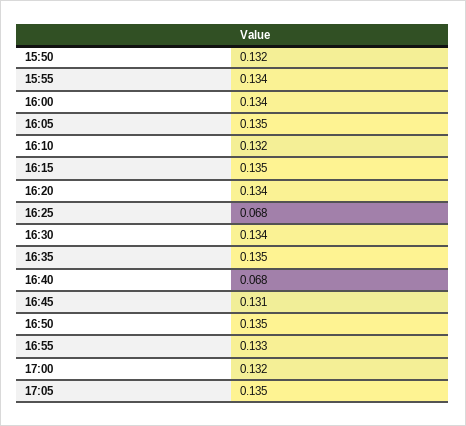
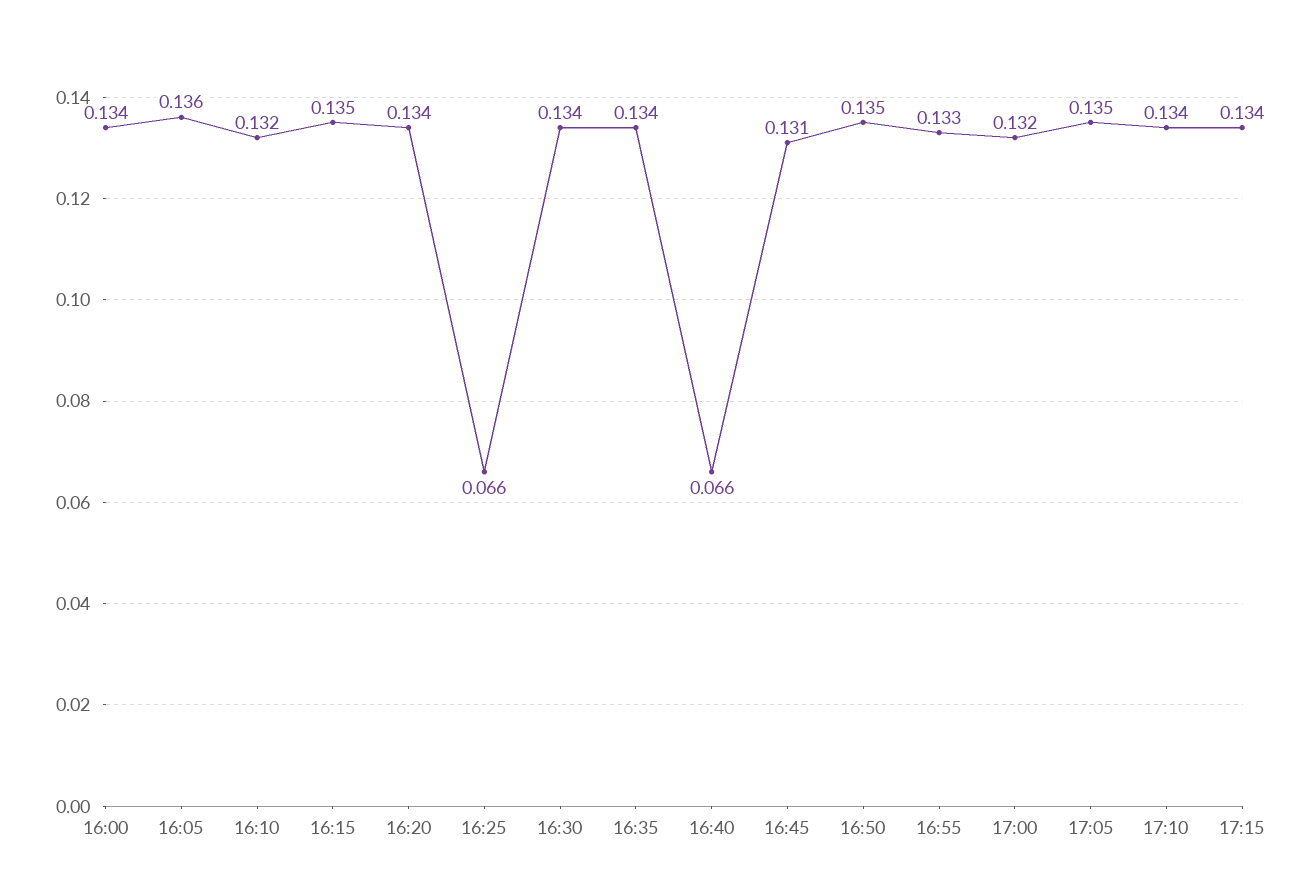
15:50: 0.132 -> none
15:55: 0.134 -> none
16:05: 0.135 -> 0.136
16:25: 0.068 -> 0.066
16:35: 0.135 -> 0.134
16:40: 0.068 -> 0.066
17:10: none -> 0.134
17:15: none -> 0.134

